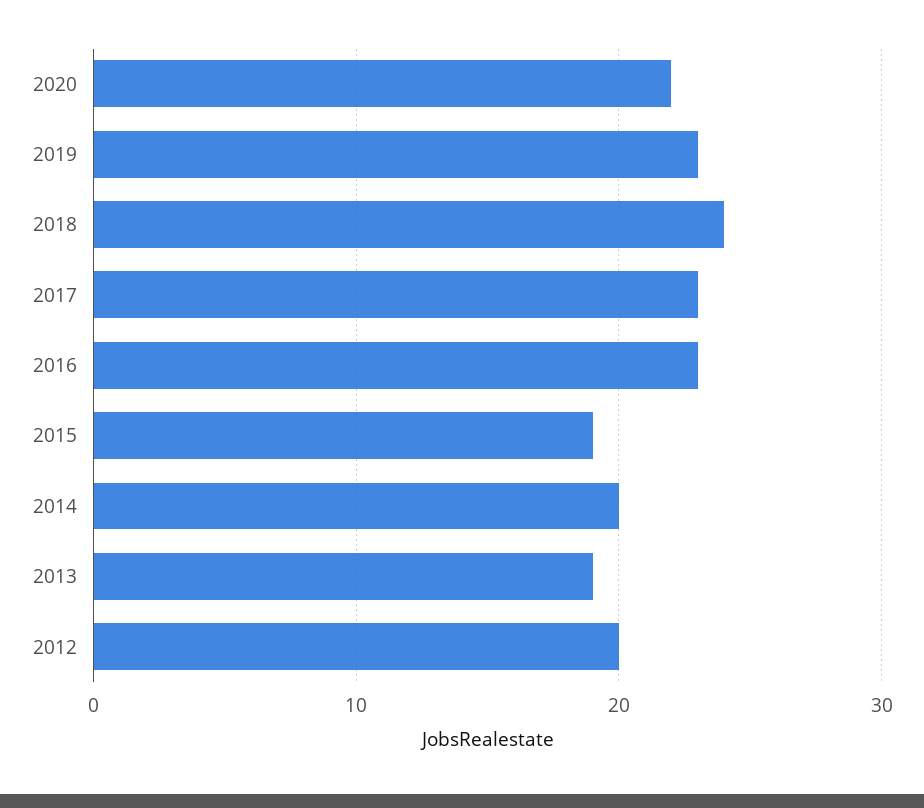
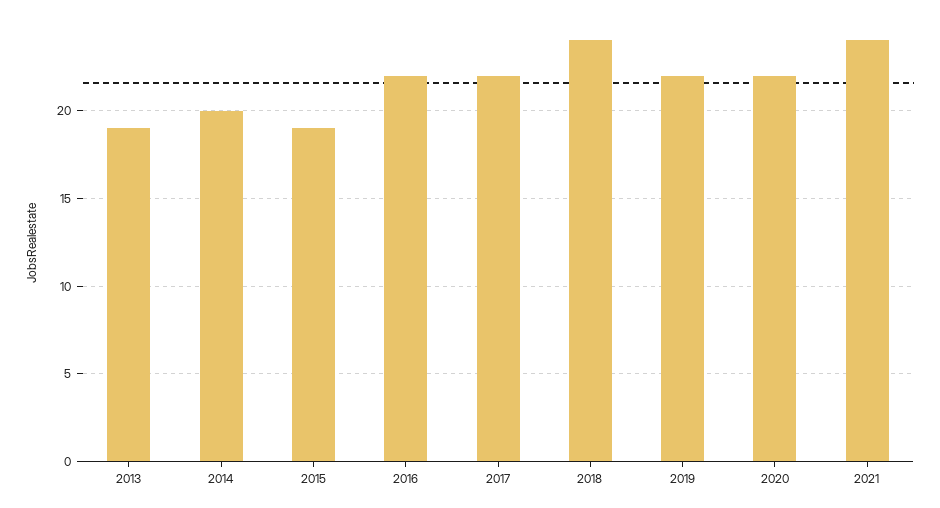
2019: 23 -> 22
2017: 23 -> 22
2016: 23 -> 22
2012: 20 -> none
2021: none -> 24

